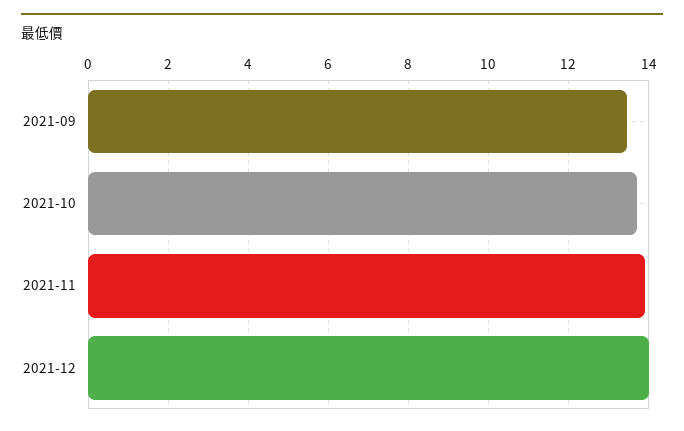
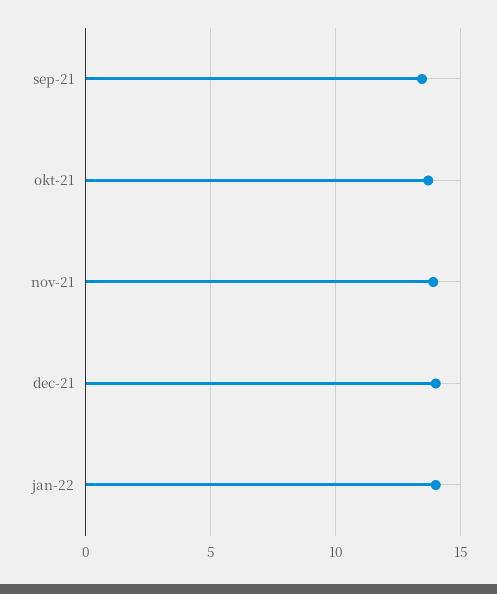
jan-22: none -> 14

